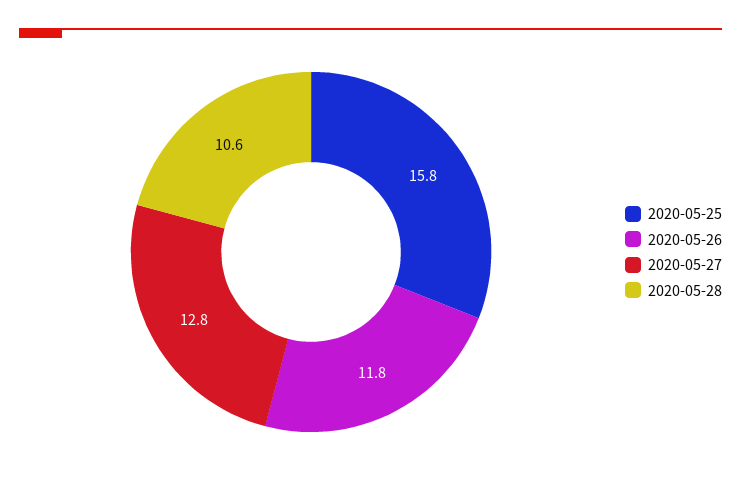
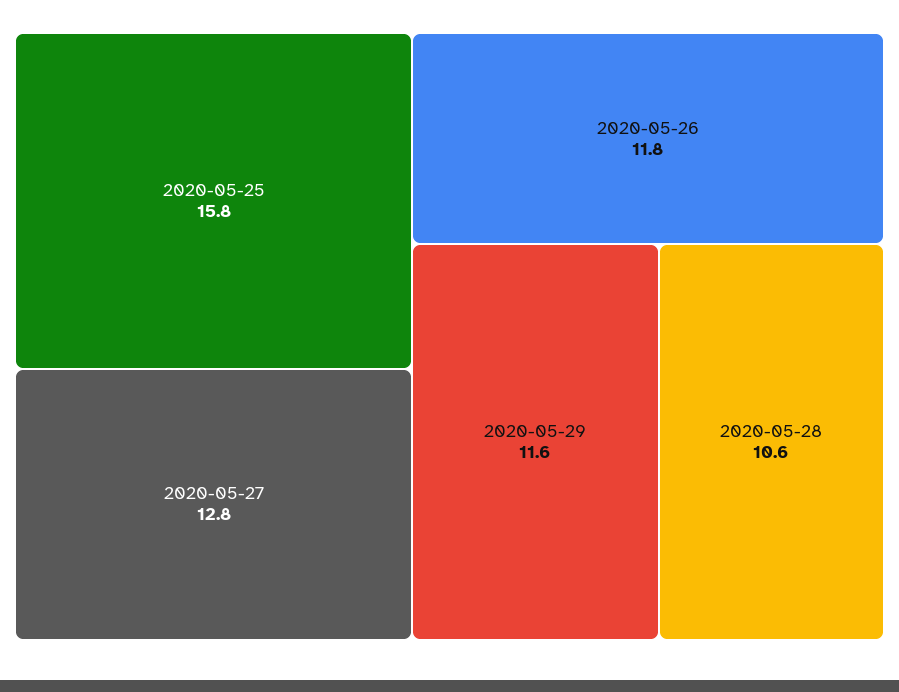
2020-05-29: none -> 11.6

